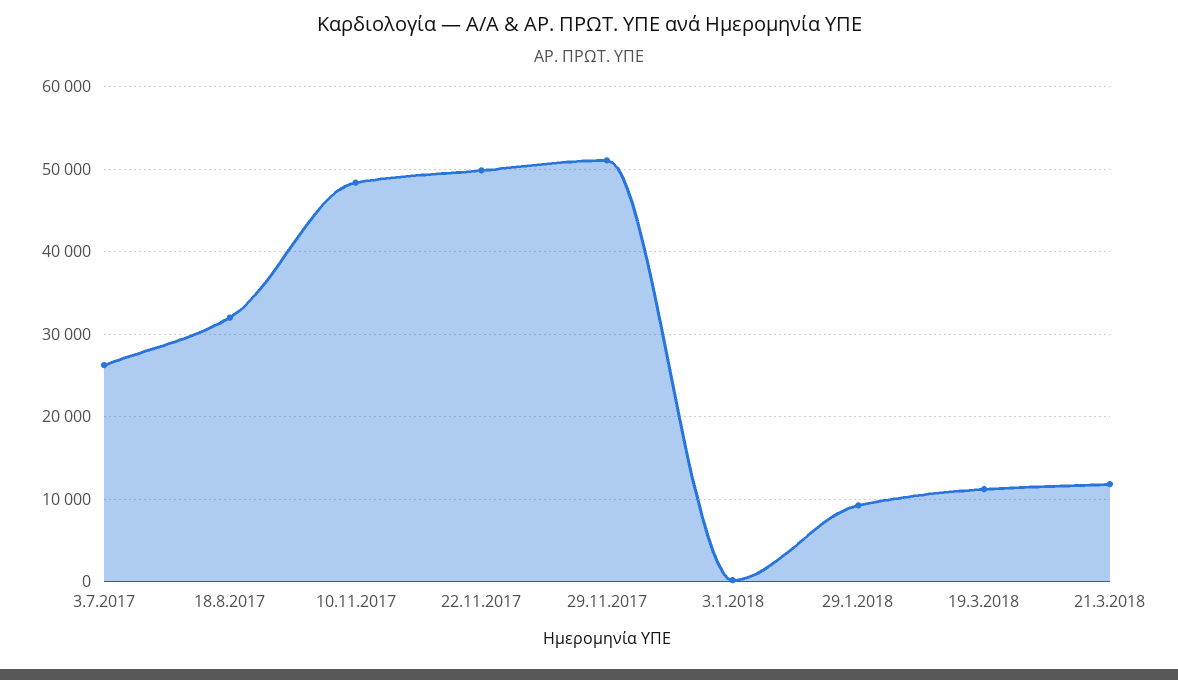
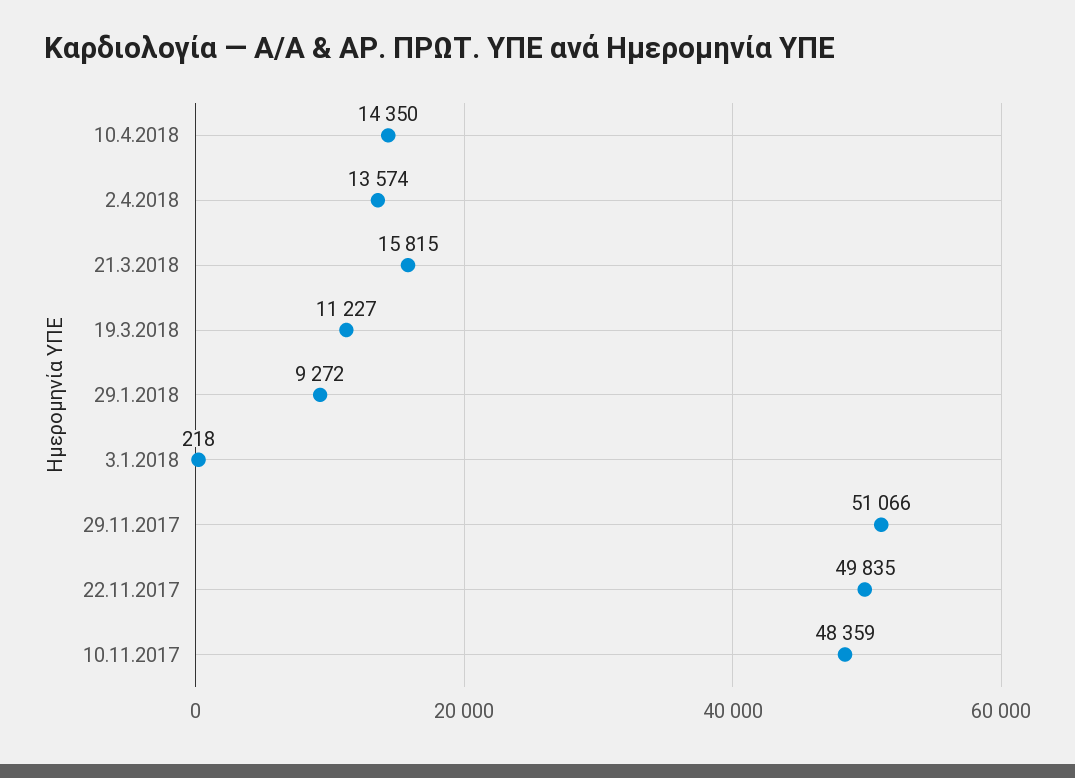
3.7.2017: 26000 -> none
18.8.2017: 32000 -> none
21.3.2018: 12000 -> 15815
10.4.2018: none -> 14350
2.4.2018: none -> 13574

